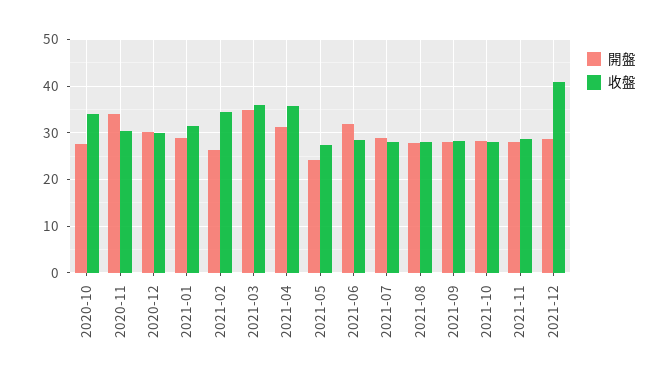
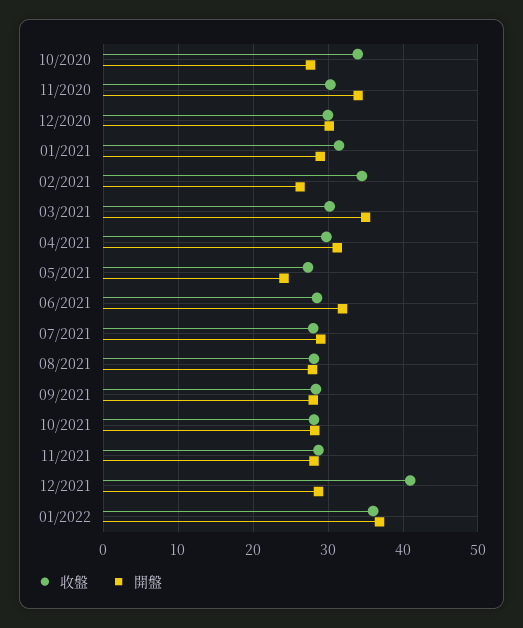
收盤, 2021-03: 36 -> 30
收盤, 2021-04: 36 -> 30
收盤, 01/2022: none -> 36
開盤, 01/2022: none -> 37

